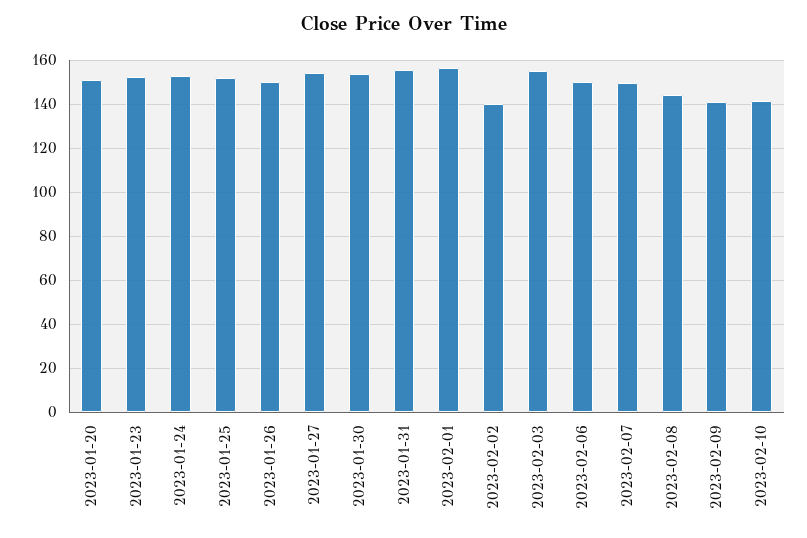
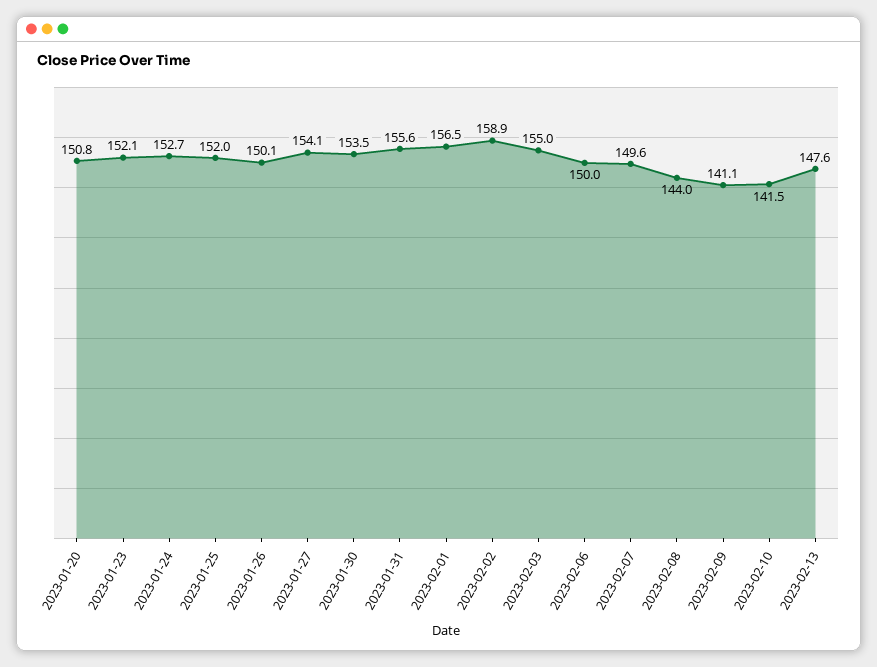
2023-02-02: 140 -> 158.9
2023-02-13: none -> 147.6

